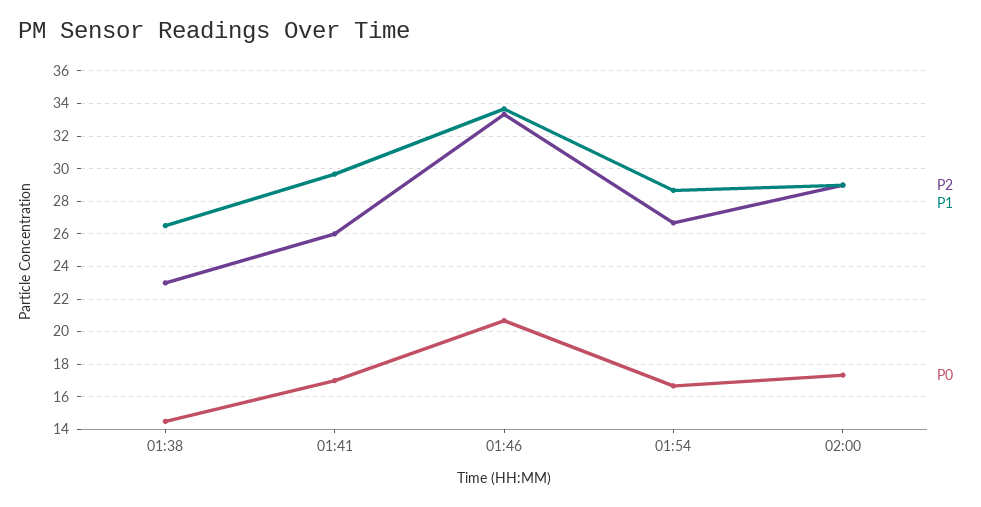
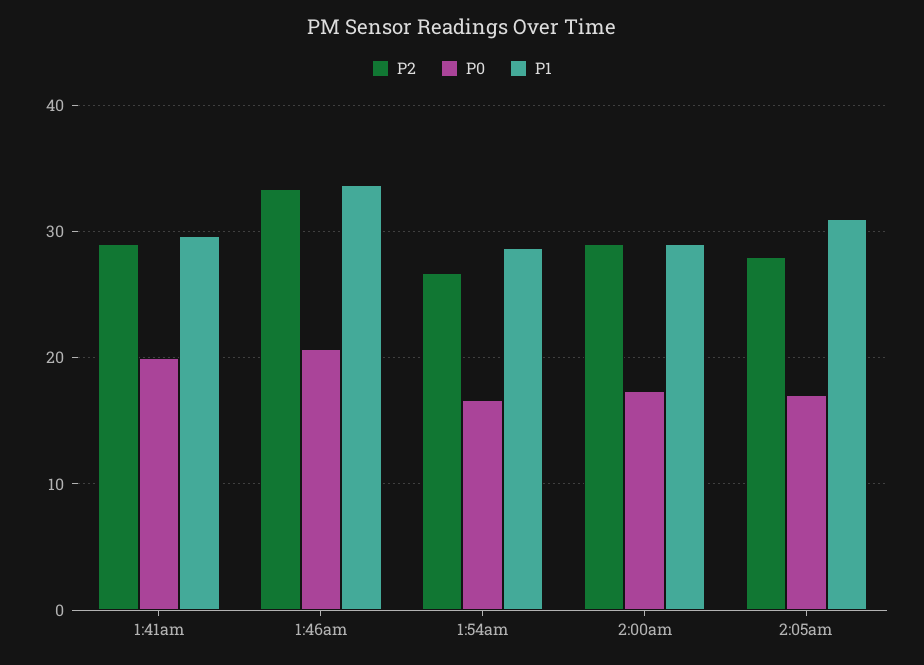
P2, 01:38: 23 -> none
P1, 01:38: 26.5 -> none
P0, 01:38: 14.5 -> none
P2, 01:41: 26 -> 29
P0, 01:41: 17 -> 20
P2, 2:05am: none -> 28
P0, 2:05am: none -> 17
P1, 2:05am: none -> 31

